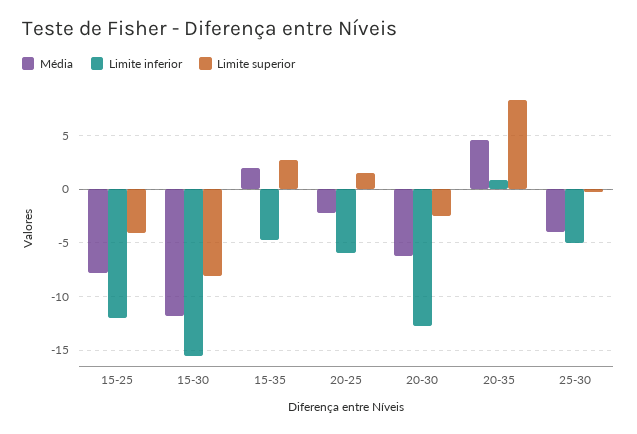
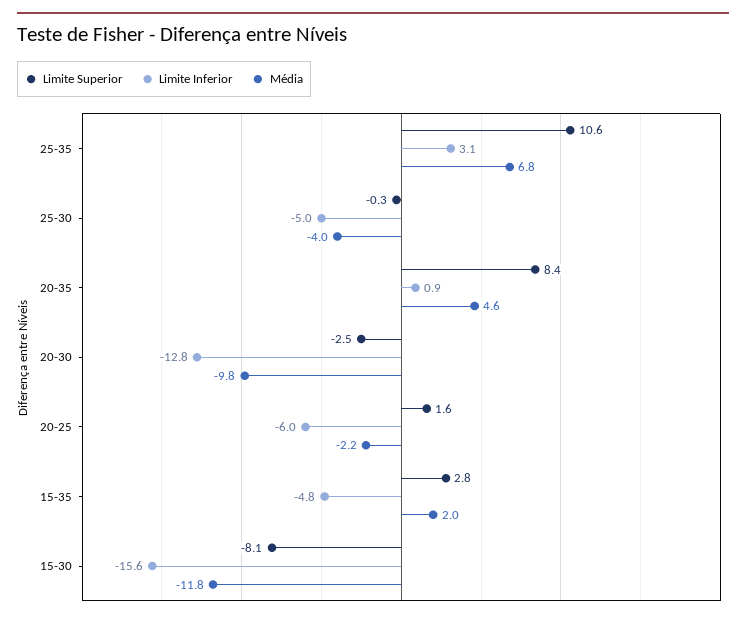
Média, 15-25: -8 -> none
Limite inferior, 15-25: -12 -> none
Limite superior, 15-25: -4 -> none
Média, 20-30: -6 -> -9.8
Limite superior, 25-35: none -> 10.6
Limite inferior, 25-35: none -> 3.1
Média, 25-35: none -> 6.8

